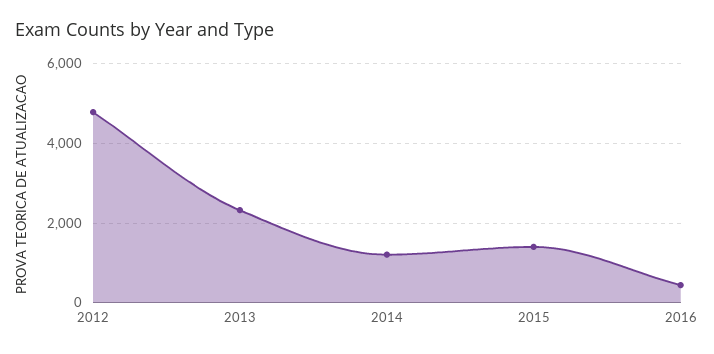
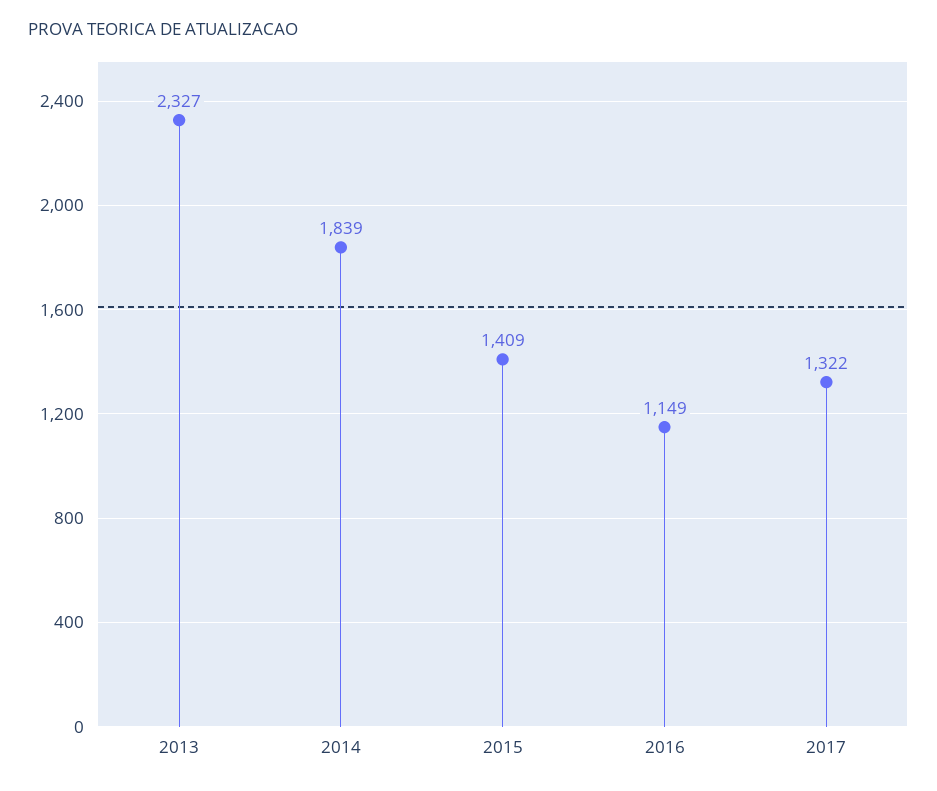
2012: 4800 -> none
2014: 1200 -> 1839
2016: 400 -> 1149
2017: none -> 1322

